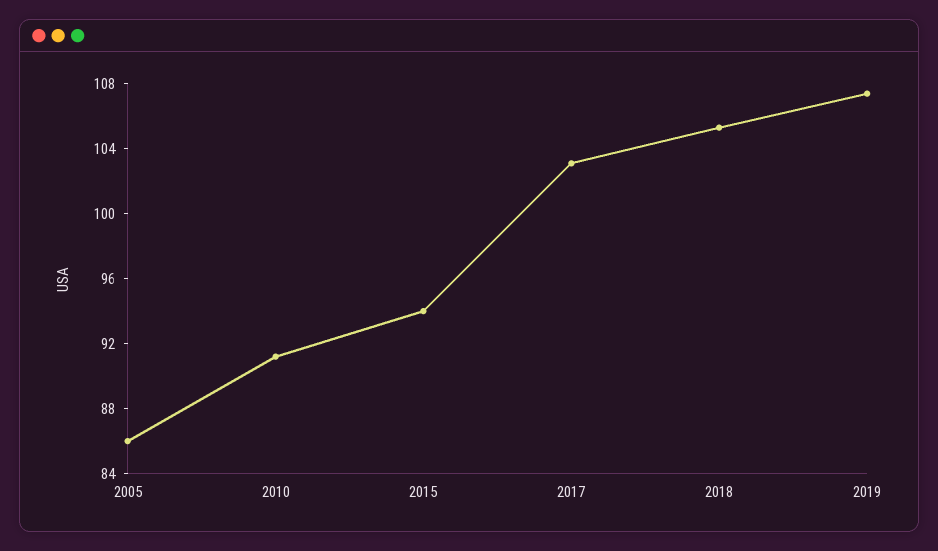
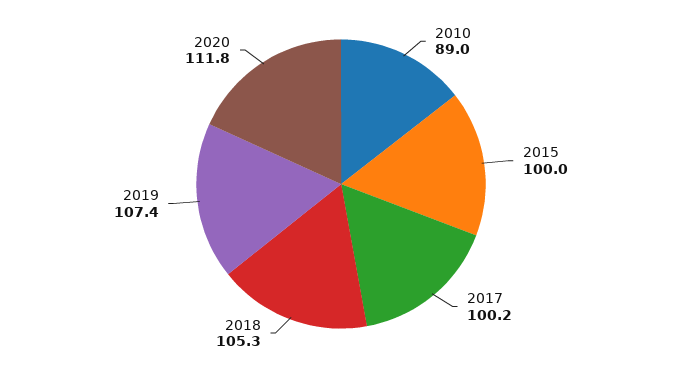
2005: 86 -> none
2010: 91 -> 89
2015: 94 -> 100
2017: 103 -> 100.2
2020: none -> 111.8

